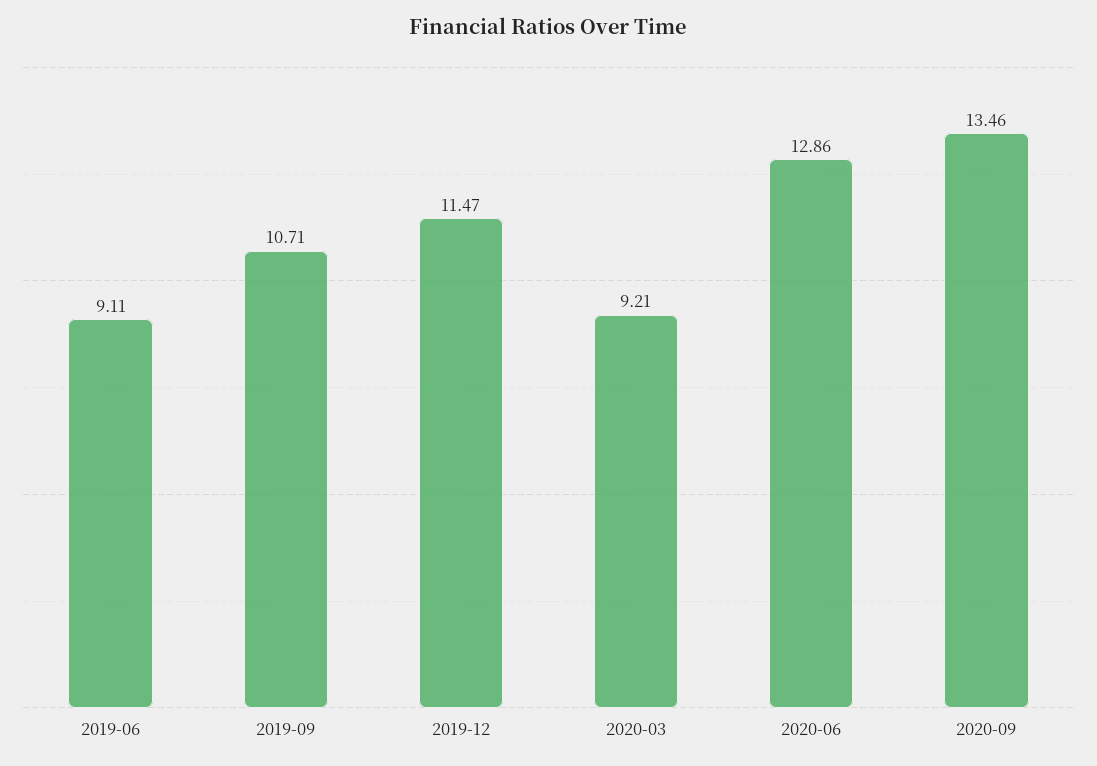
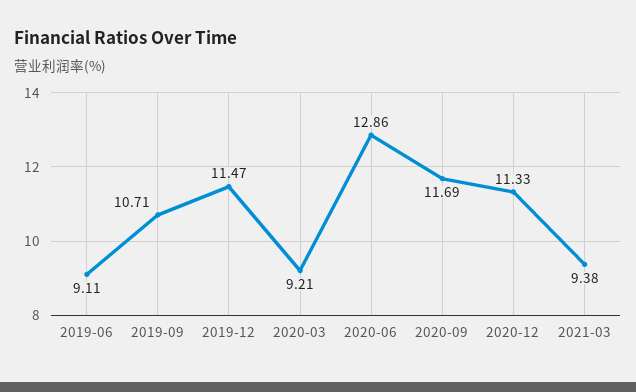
2020-09: 13.46 -> 11.69
2020-12: none -> 11.33
2021-03: none -> 9.38

